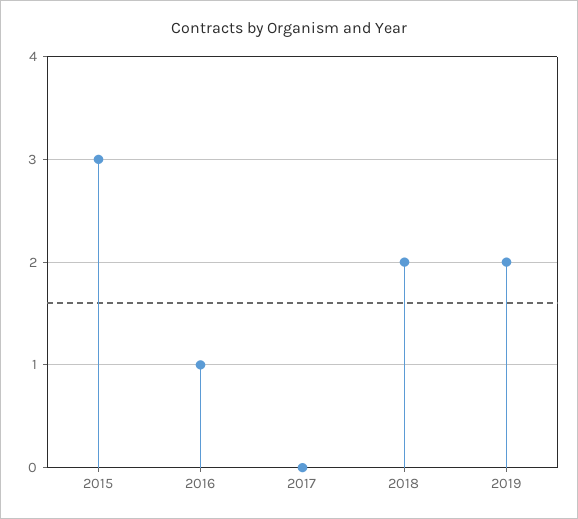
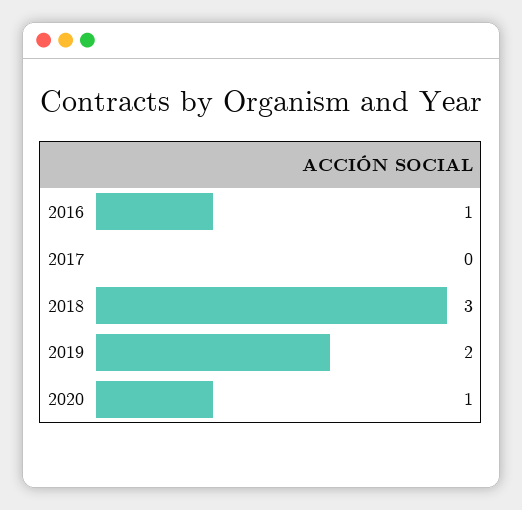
2015: 3 -> none
2018: 2 -> 3
2020: none -> 1

